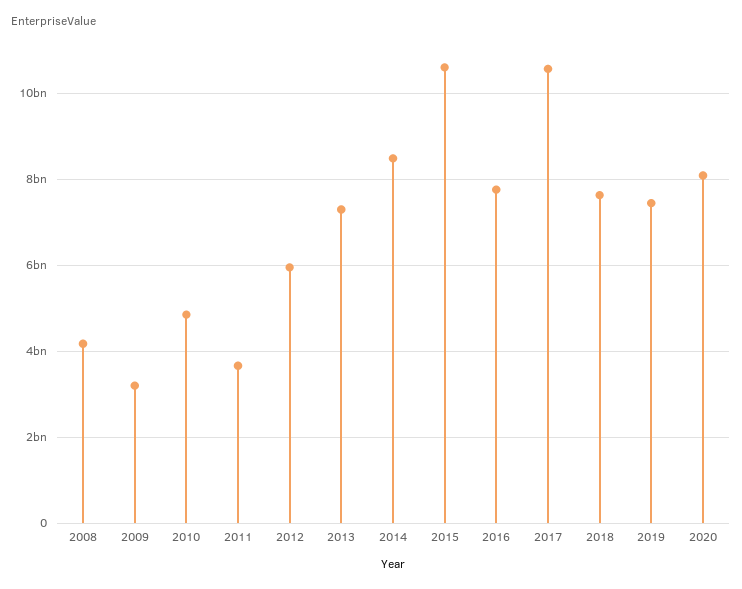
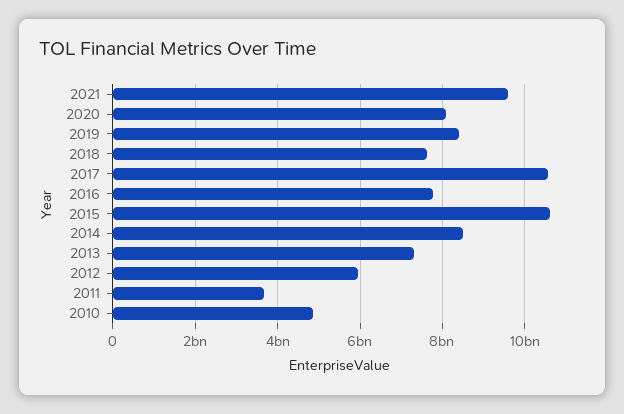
2008: 4200000000 -> none
2009: 3200000000 -> none
2019: 7400000000 -> 8400000000
2021: none -> 9600000000

